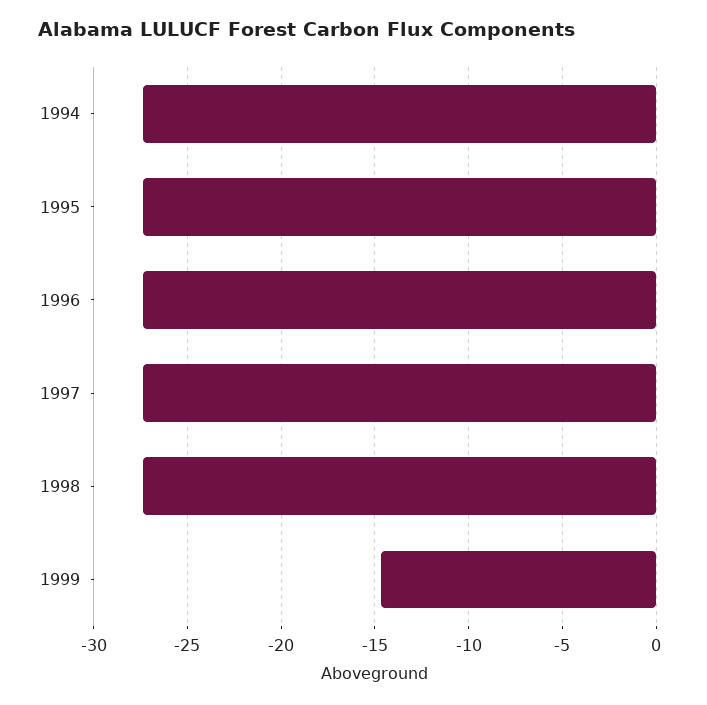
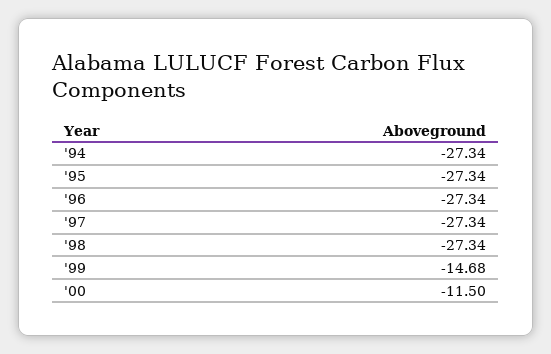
'00: none -> -11.5

